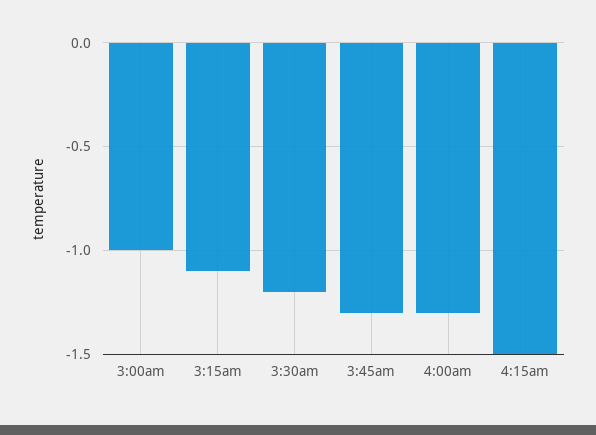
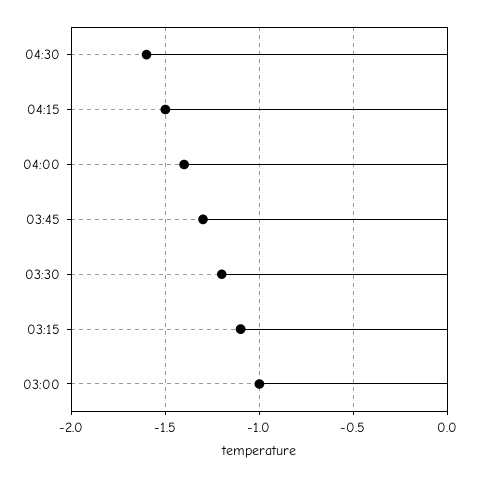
4:00am: -1.3 -> -1.4
04:30: none -> -1.6

